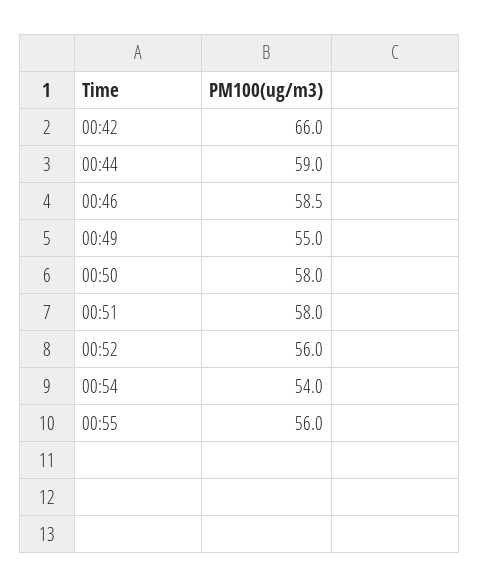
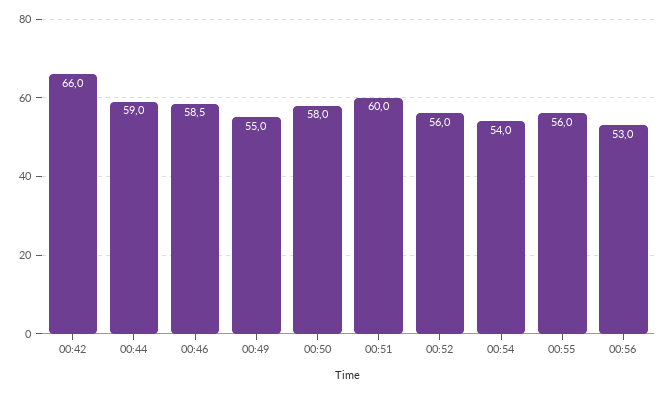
00:51: 58 -> 60
00:56: none -> 53

